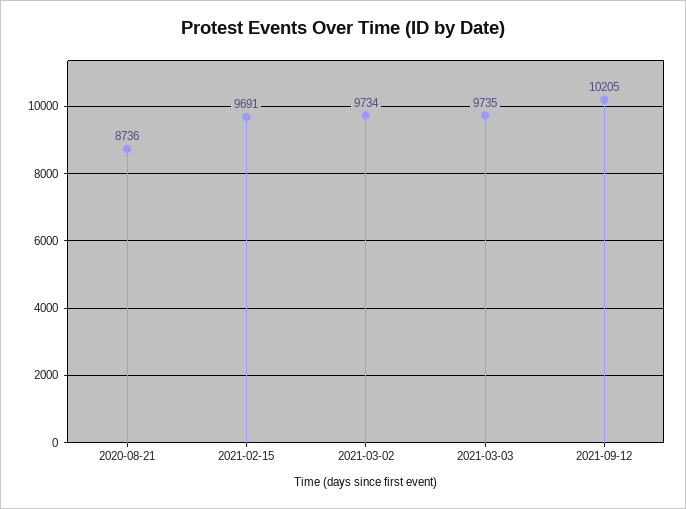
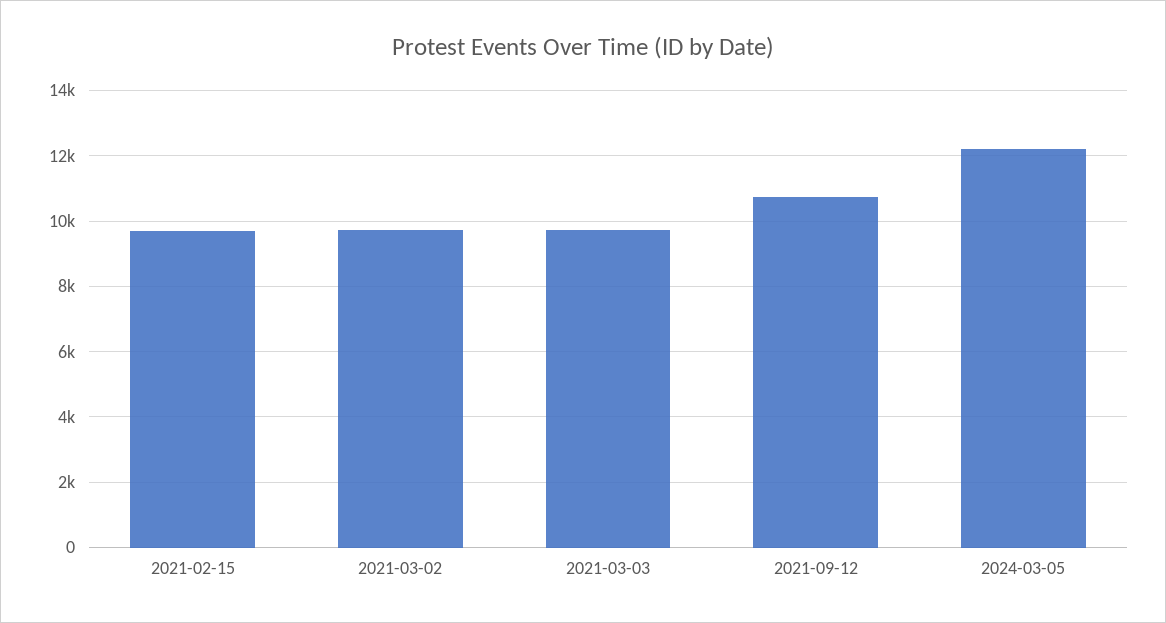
2020-08-21: 8736 -> none
2021-09-12: 10205 -> 10800
2024-03-05: none -> 12200

